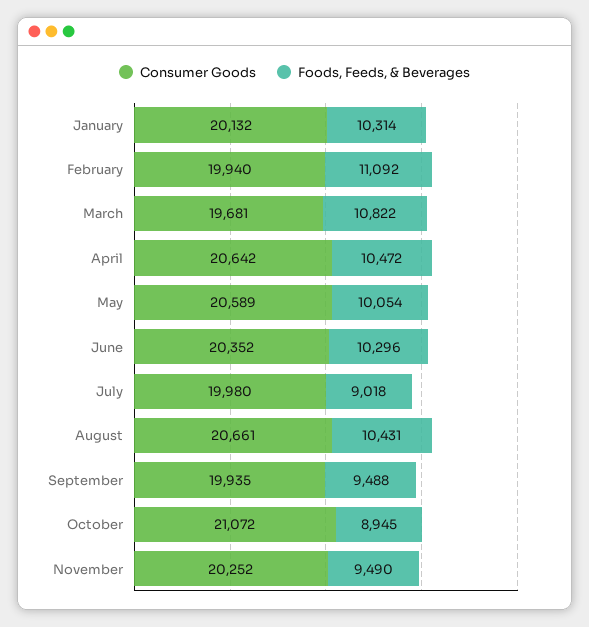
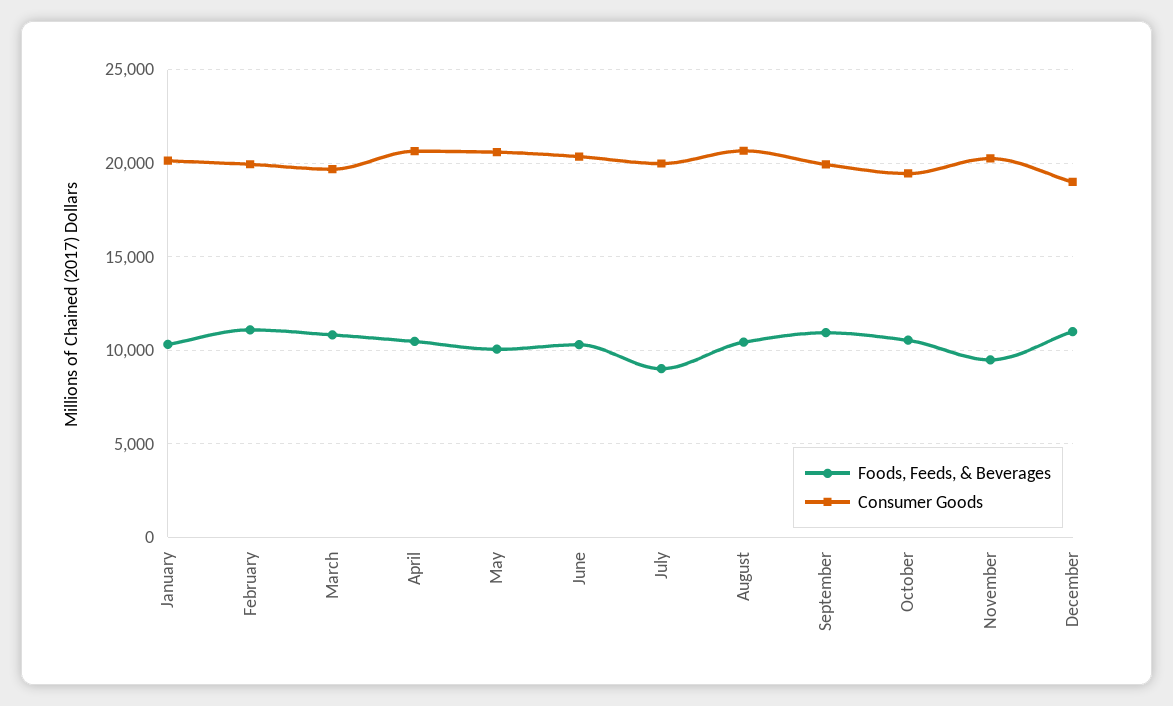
Foods, Feeds, & Beverages, September: 9488 -> 11000
Consumer Goods, October: 21072 -> 19500
Foods, Feeds, & Beverages, October: 8945 -> 10500
Foods, Feeds, & Beverages, December: none -> 11000
Consumer Goods, December: none -> 19000

